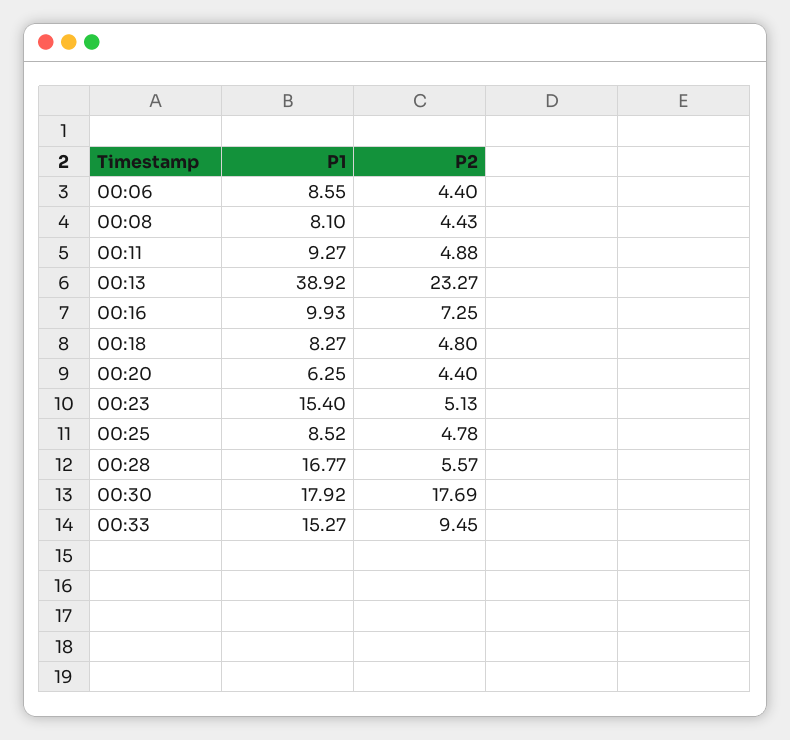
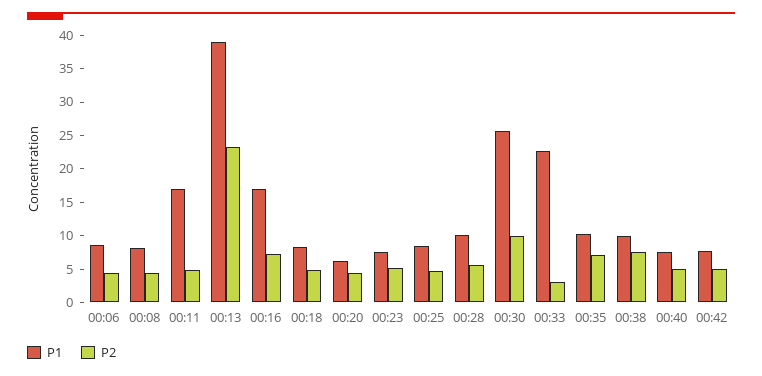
P1, 00:11: 9.27 -> 17.5
P1, 00:16: 9.93 -> 17.5
P1, 00:23: 15.4 -> 7.5
P1, 00:28: 16.77 -> 10
P1, 00:30: 17.92 -> 25
P2, 00:30: 17.69 -> 10
P1, 00:33: 15.27 -> 22.5
P2, 00:33: 9.45 -> 2.5
P1, 00:35: none -> 10
P2, 00:35: none -> 7.5
P1, 00:38: none -> 10
P2, 00:38: none -> 7.5
P1, 00:40: none -> 7.5
P2, 00:40: none -> 5
P1, 00:42: none -> 7.5
P2, 00:42: none -> 5

